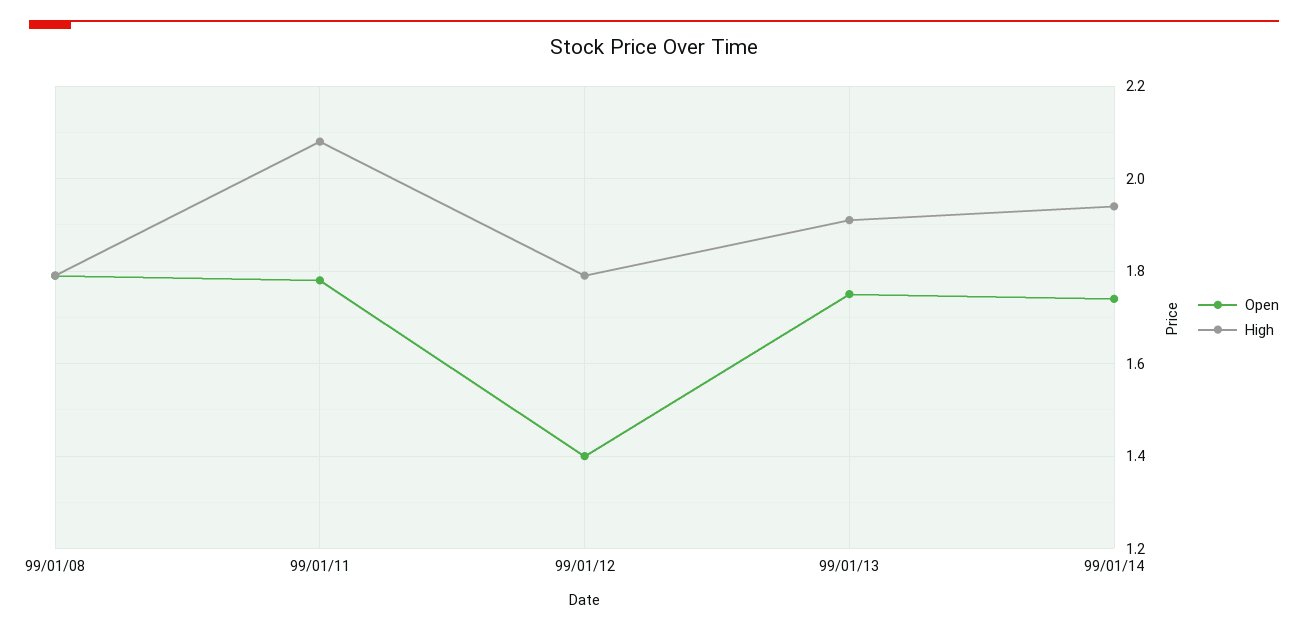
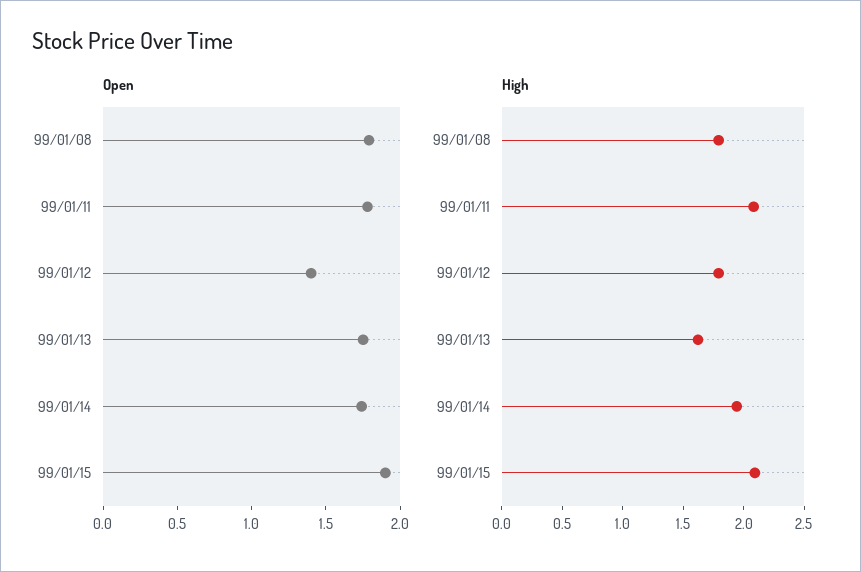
High, 99/01/13: 1.9 -> 1.6
Open, 99/01/15: none -> 1.9
High, 99/01/15: none -> 2.1

